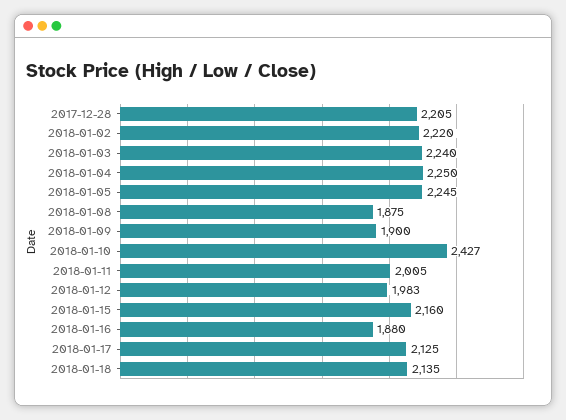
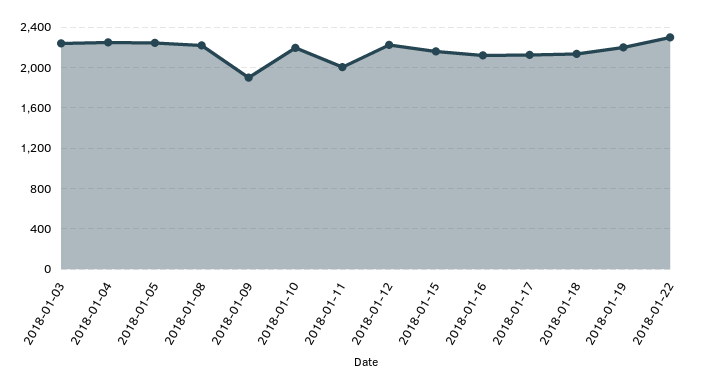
2017-12-28: 2205 -> none
2018-01-02: 2220 -> none
2018-01-08: 1875 -> 2200
2018-01-10: 2427 -> 2200
2018-01-12: 1983 -> 2200
2018-01-16: 1880 -> 2100
2018-01-19: none -> 2200
2018-01-22: none -> 2300

